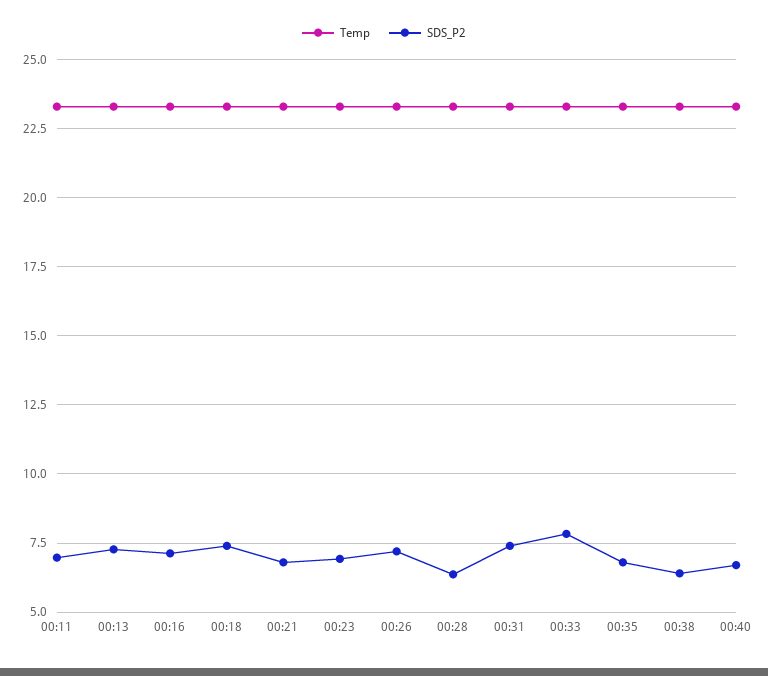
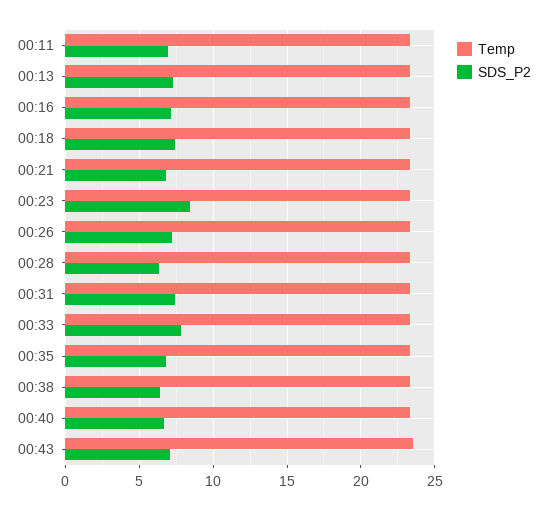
SDS_P2, 00:23: 7 -> 8.5
Temp, 00:43: none -> 23.5
SDS_P2, 00:43: none -> 7

